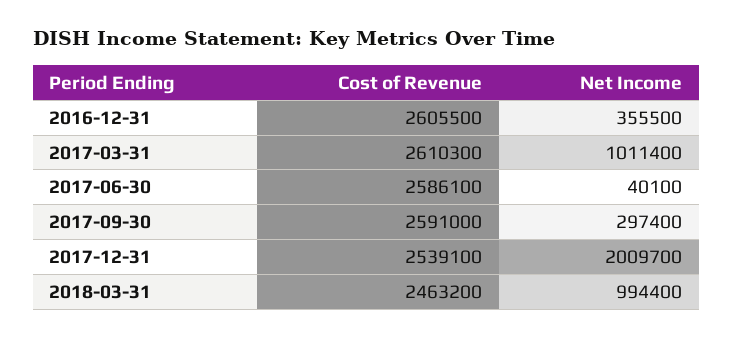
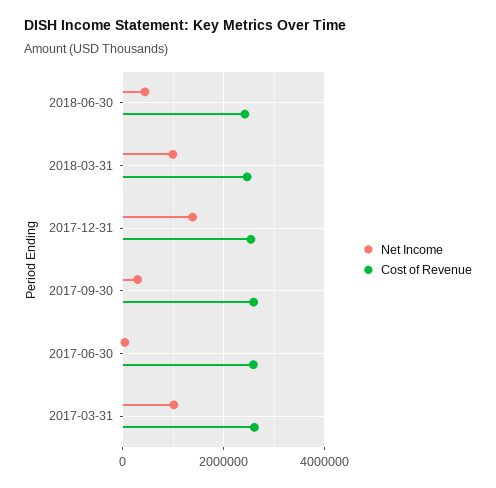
Cost of Revenue, 2016-12-31: 2605500 -> none
Net Income, 2016-12-31: 355500 -> none
Net Income, 2017-12-31: 2009700 -> 1400000
Net Income, 2018-06-30: none -> 400000
Cost of Revenue, 2018-06-30: none -> 2400000

